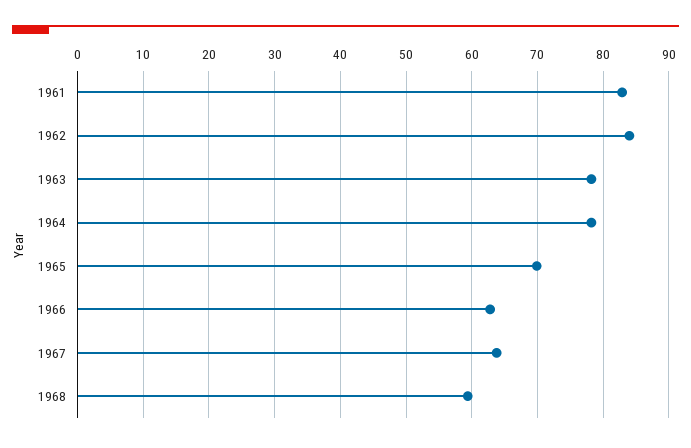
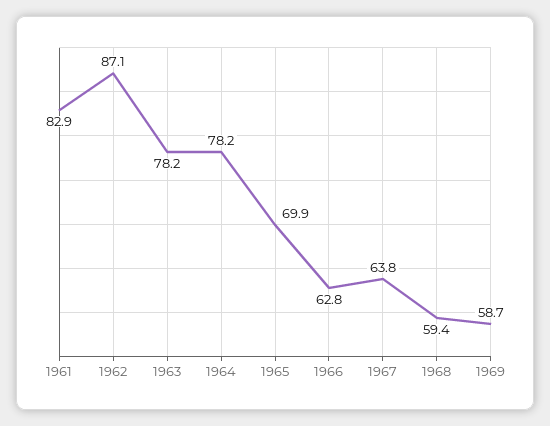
1962: 84 -> 87.1
1969: none -> 58.7

